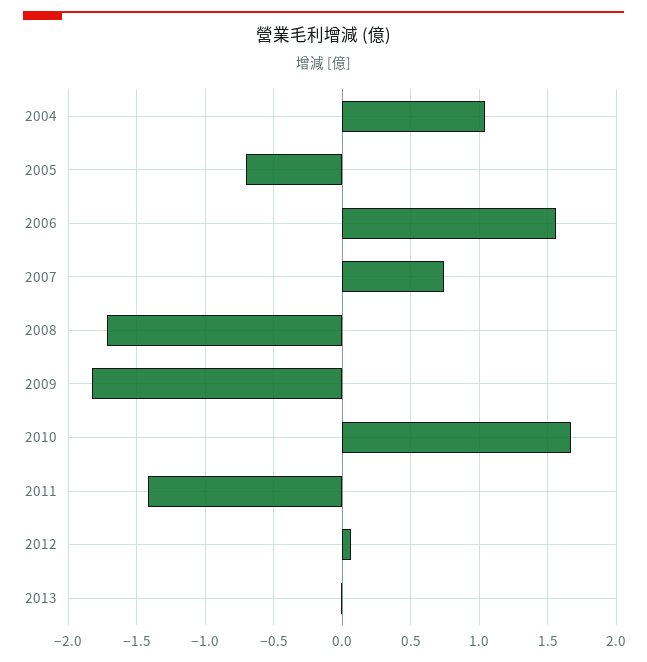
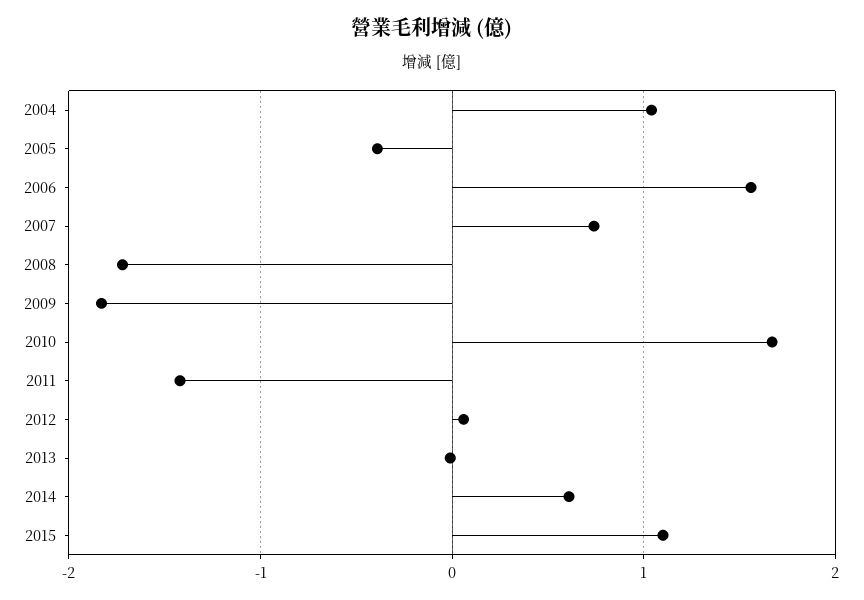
2005: -0.7 -> -0.4
2014: none -> 0.6
2015: none -> 1.1

